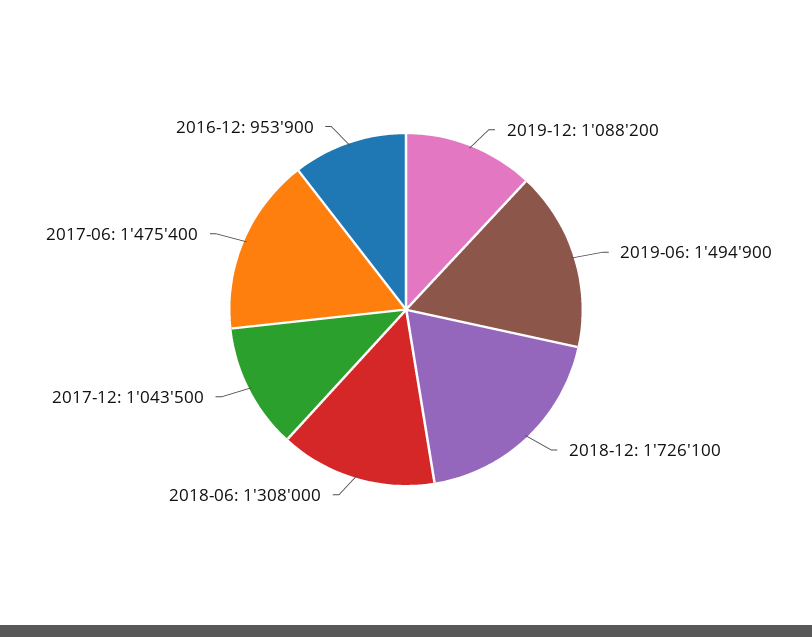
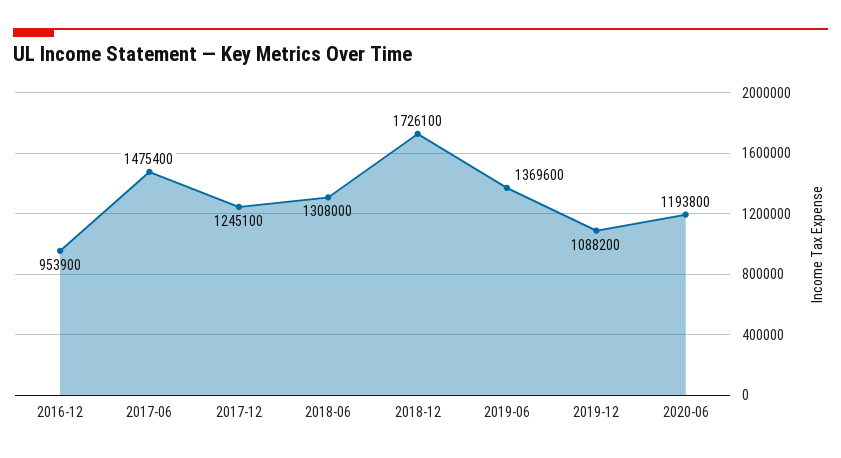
2019-06: 1494900 -> 1369600
2017-12: 1043500 -> 1245100
2020-06: none -> 1193800

